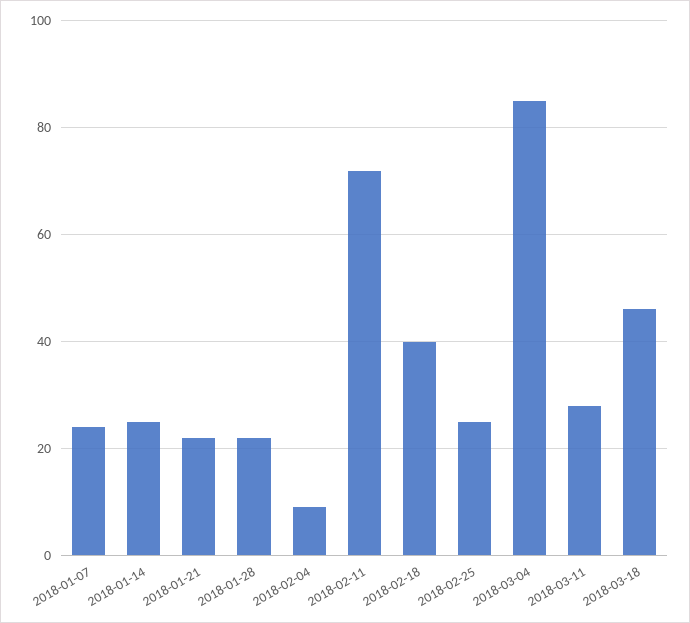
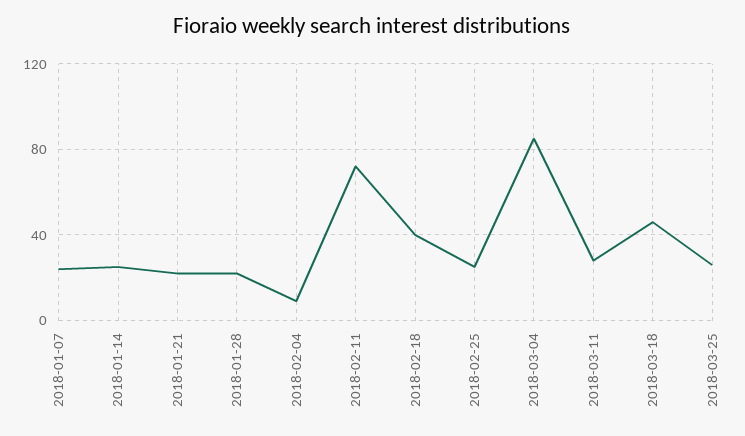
2018-03-25: none -> 25

